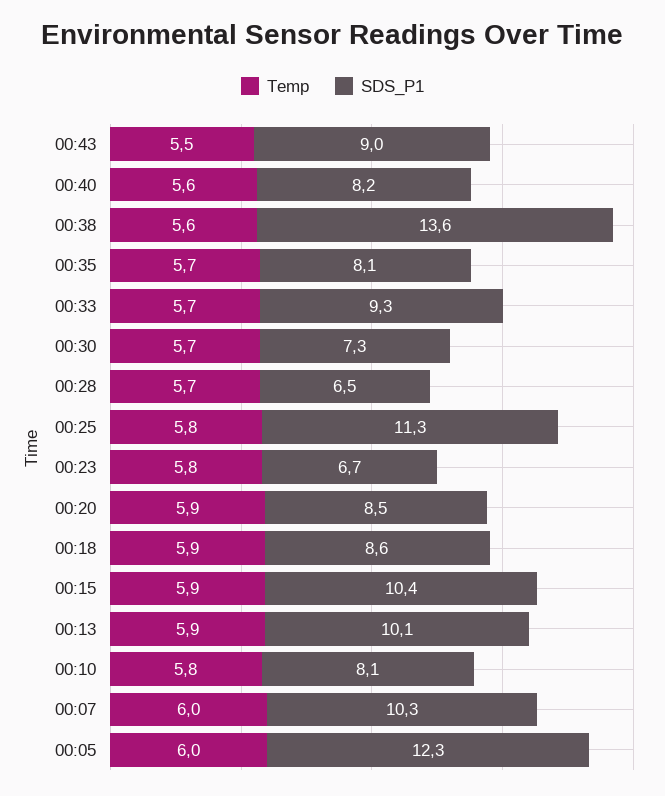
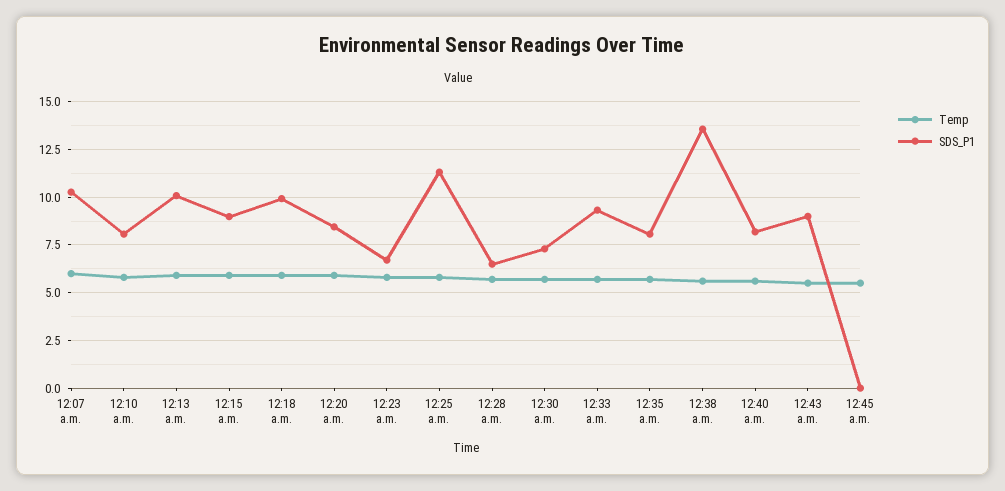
SDS_P1, 00:18: 8.6 -> 10
SDS_P1, 00:15: 10.4 -> 9
Temp, 00:05: 6 -> none
SDS_P1, 00:05: 12.3 -> none
Temp, 12:45 a.m.: none -> 5.5
SDS_P1, 12:45 a.m.: none -> 0

